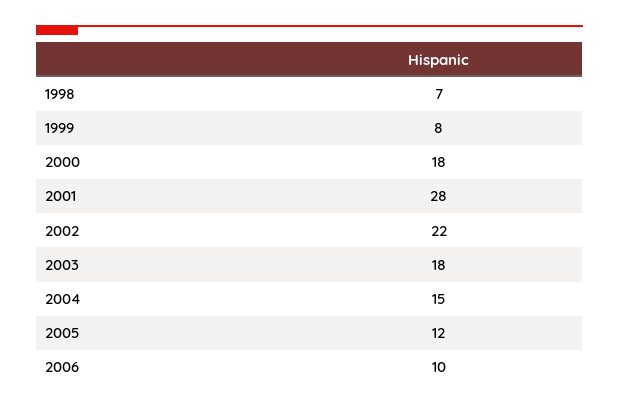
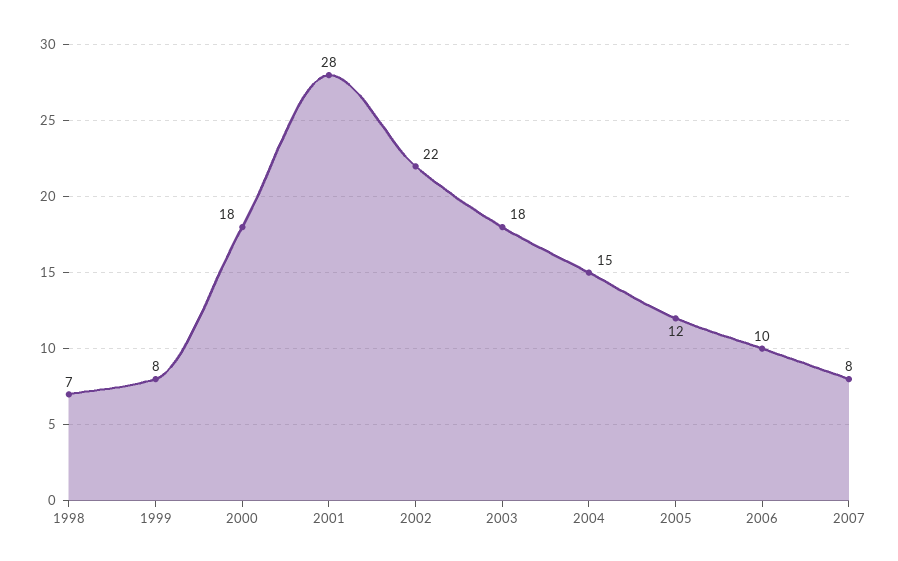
2007: none -> 8

